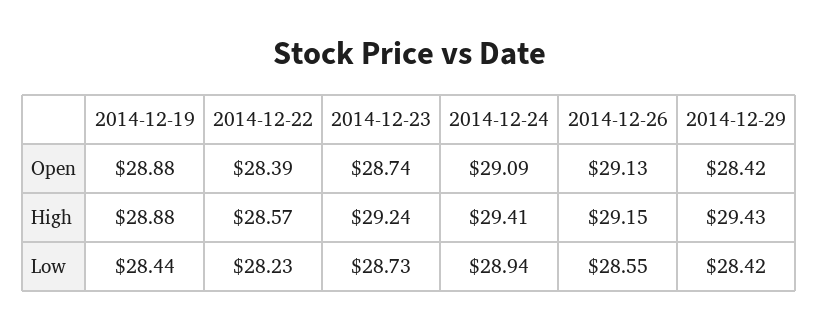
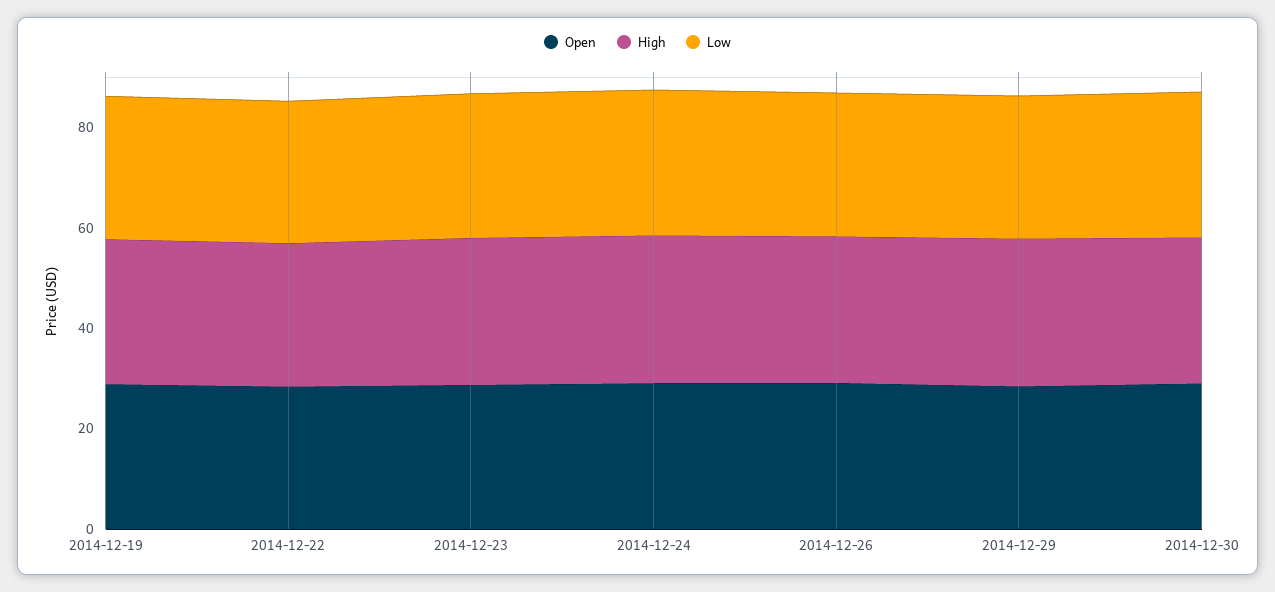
Open, 2014-12-30: none -> 30
High, 2014-12-30: none -> 30
Low, 2014-12-30: none -> 30

